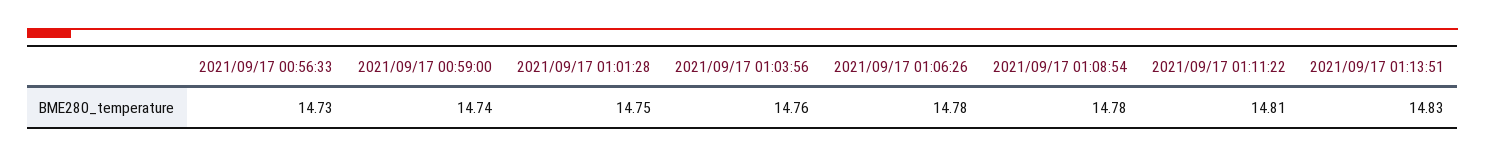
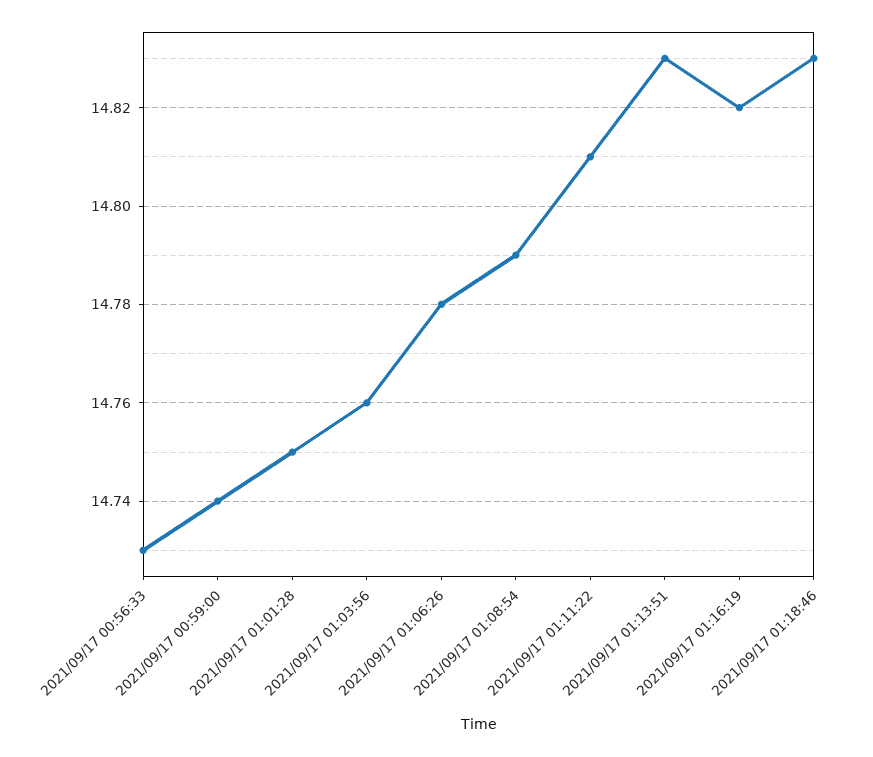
2021/09/17 01:08:54: 14.78 -> 14.79
2021/09/17 01:16:19: none -> 14.82
2021/09/17 01:18:46: none -> 14.83

